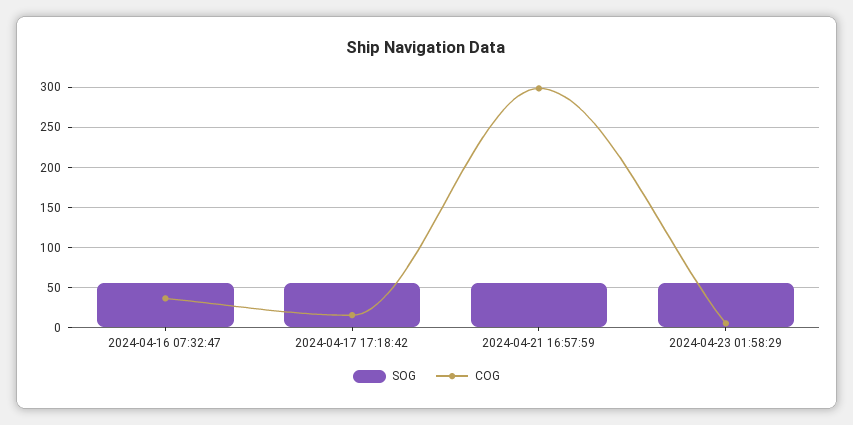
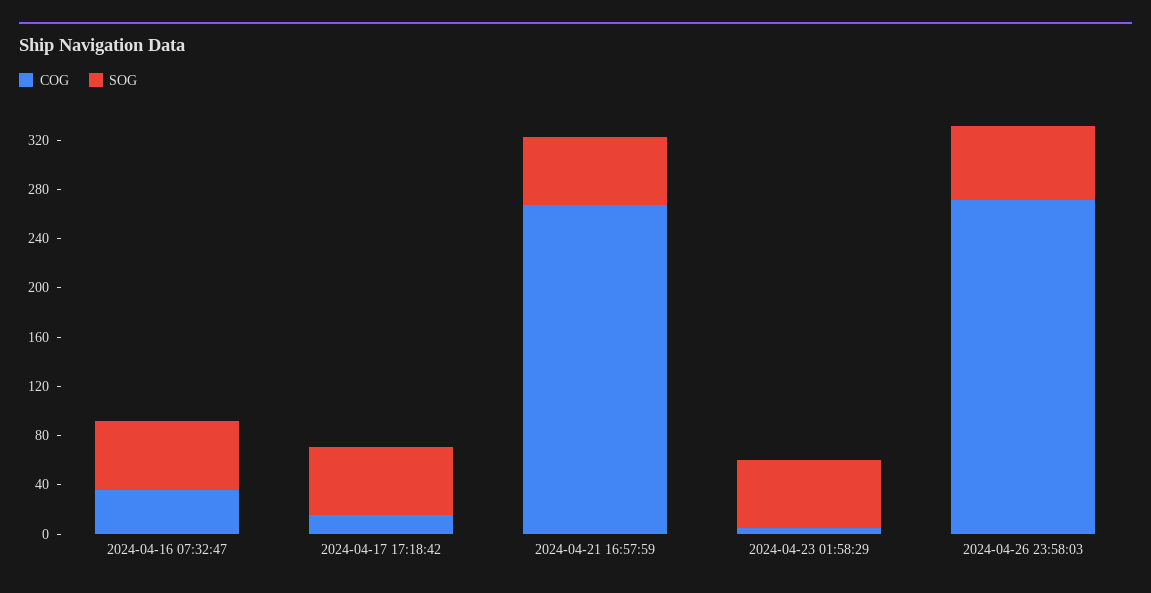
COG, 2024-04-21 16:57:59: 300 -> 270
COG, 2024-04-26 23:58:03: none -> 270
SOG, 2024-04-26 23:58:03: none -> 60

